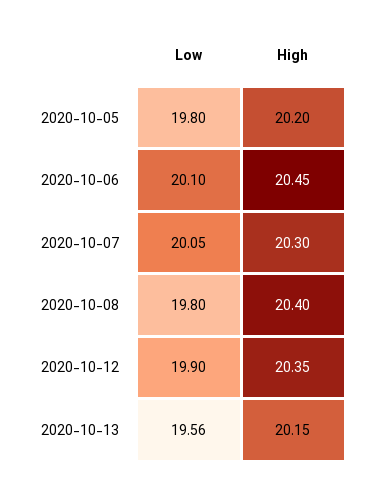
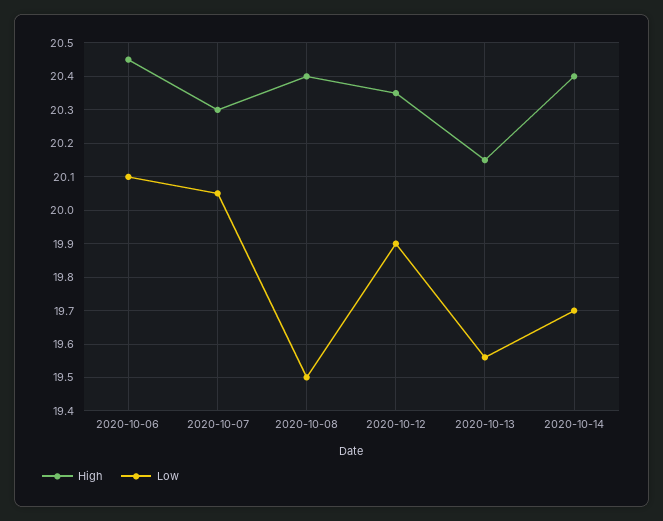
Low, 2020-10-05: 19.8 -> none
High, 2020-10-05: 20.2 -> none
Low, 2020-10-08: 19.8 -> 19.5
High, 2020-10-14: none -> 20.4
Low, 2020-10-14: none -> 19.7

